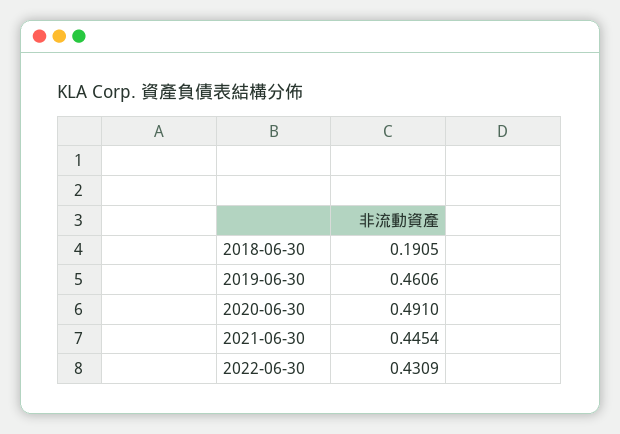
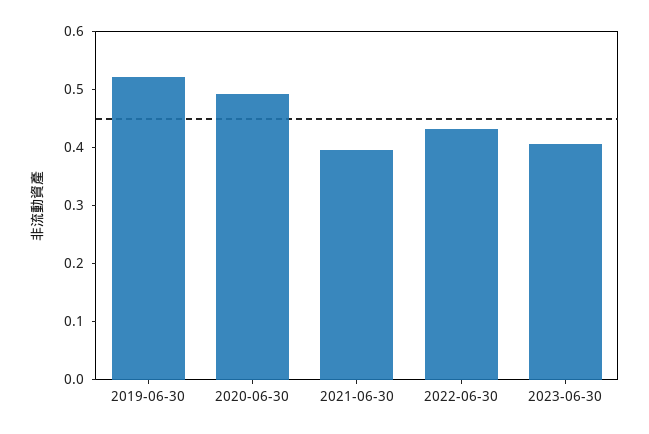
2018-06-30: 0.1905 -> none
2019-06-30: 0.4606 -> 0.52
2021-06-30: 0.4454 -> 0.4
2023-06-30: none -> 0.4

